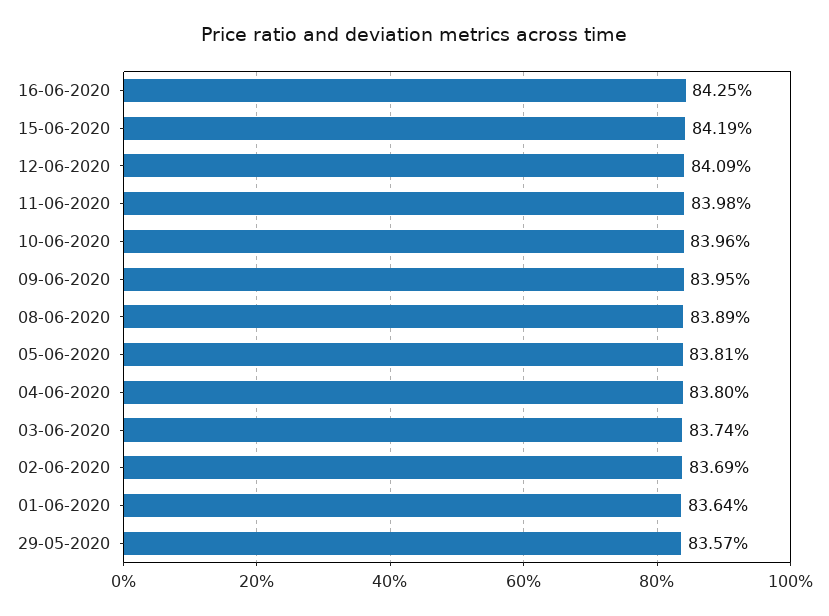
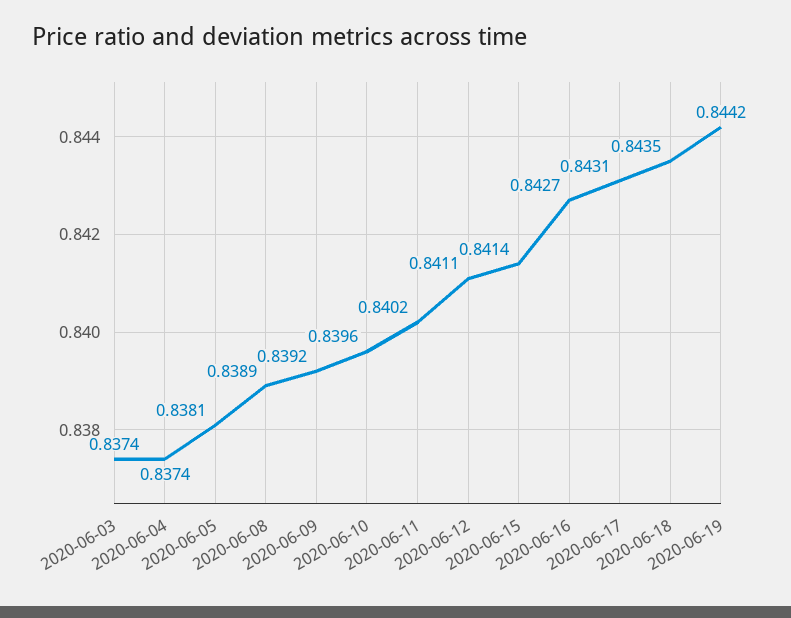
16-06-2020: 0.8425 -> 0.8427
15-06-2020: 0.8419 -> 0.8414
12-06-2020: 0.8409 -> 0.8411
11-06-2020: 0.8398 -> 0.8402
09-06-2020: 0.8395 -> 0.8392
04-06-2020: 0.838 -> 0.8374
02-06-2020: 0.8369 -> none
01-06-2020: 0.8364 -> none
29-05-2020: 0.8357 -> none
2020-06-17: none -> 0.8431
2020-06-18: none -> 0.8435
2020-06-19: none -> 0.8442

